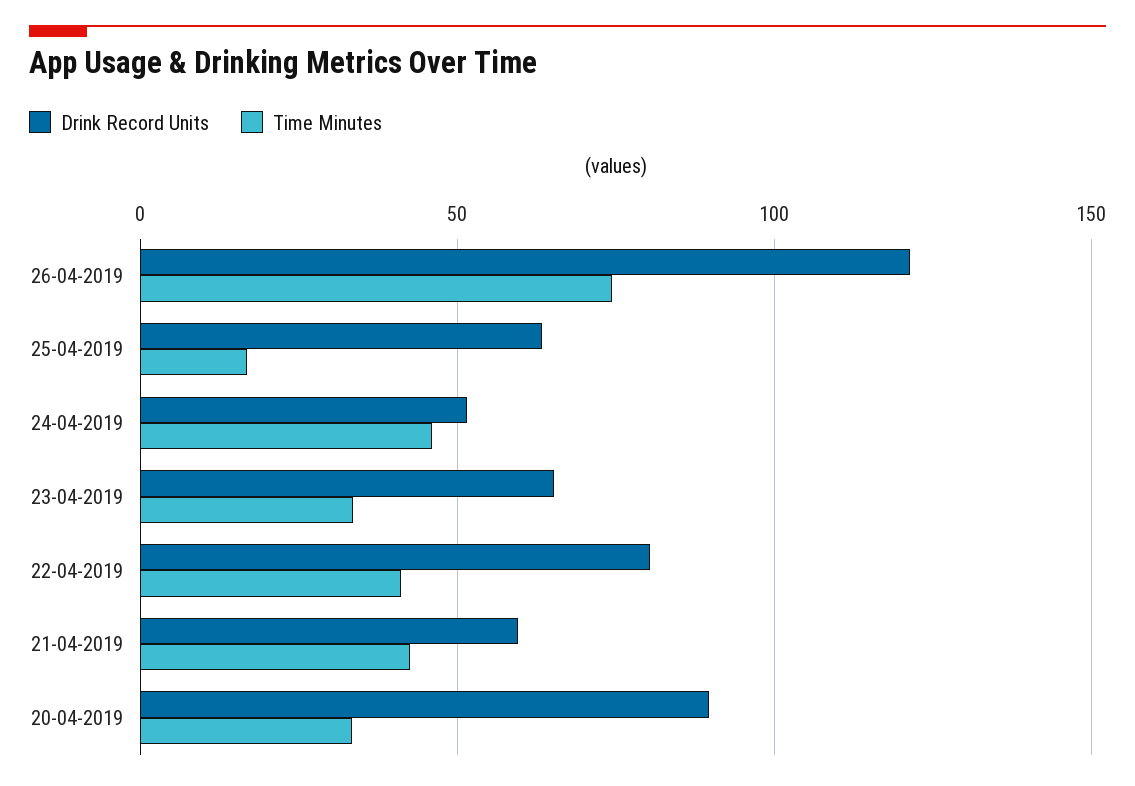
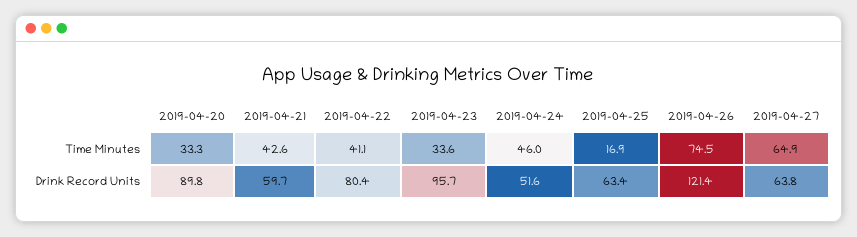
Drink Record Units, 23-04-2019: 65 -> 95.7
Time Minutes, 2019-04-27: none -> 64.9
Drink Record Units, 2019-04-27: none -> 63.8

